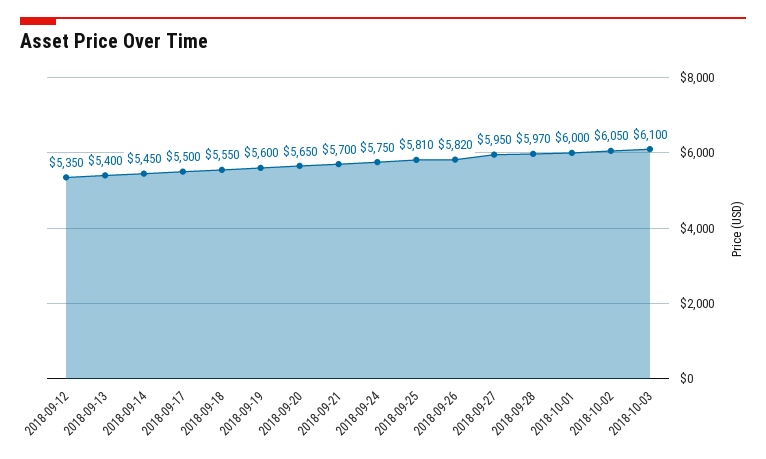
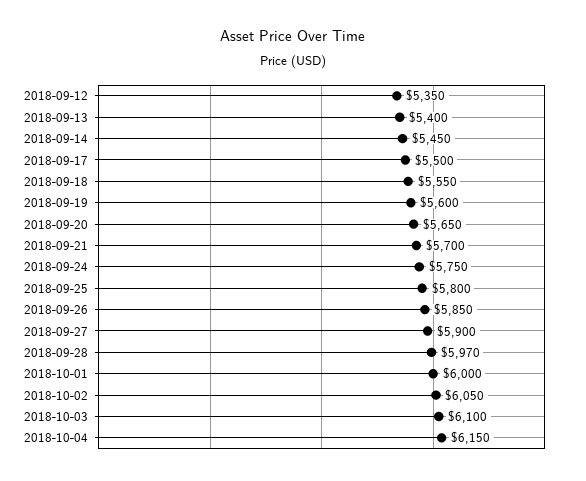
2018-09-25: 5810 -> 5800
2018-09-26: 5820 -> 5850
2018-09-27: 5950 -> 5900
2018-10-04: none -> 6150

